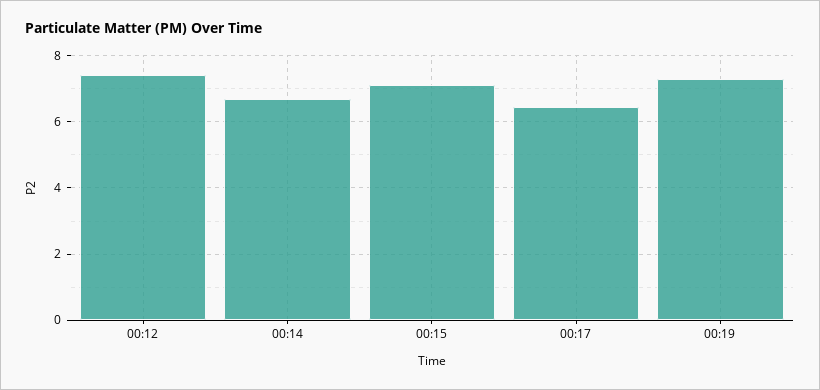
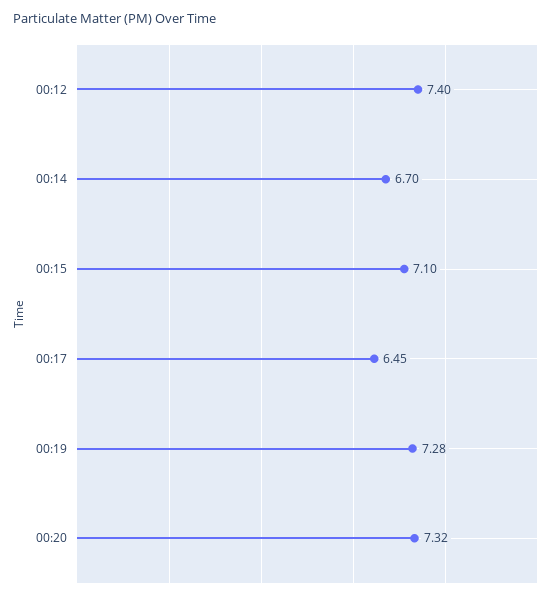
00:20: none -> 7.32

